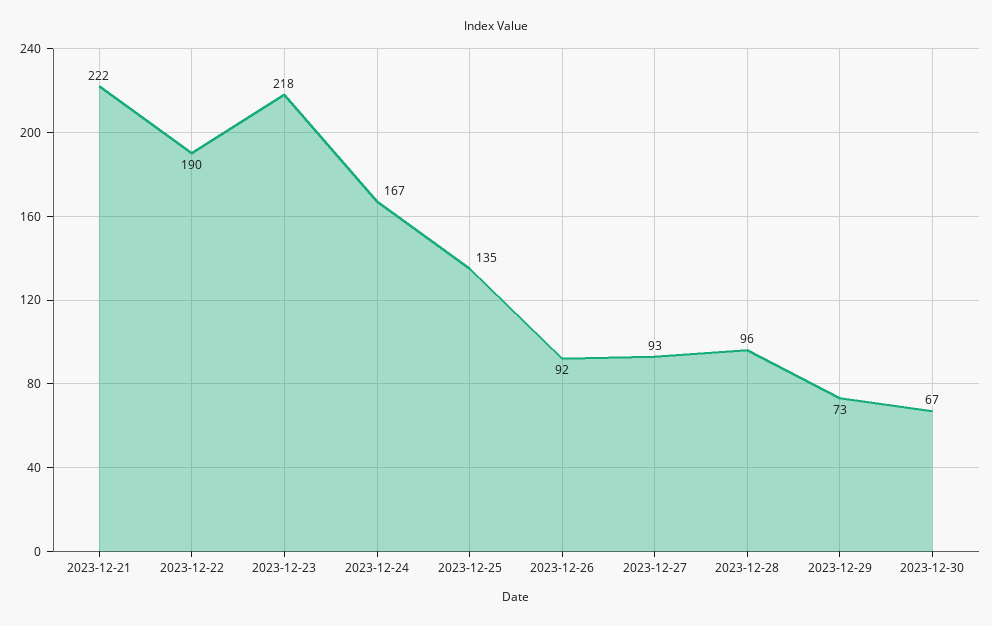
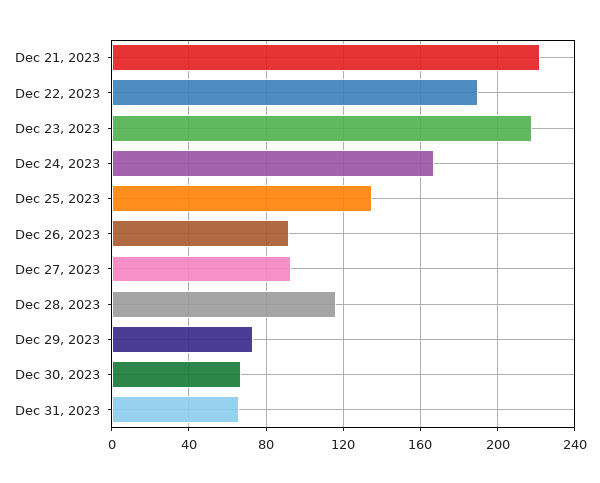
2023-12-28: 96 -> 115
Dec 31, 2023: none -> 65

